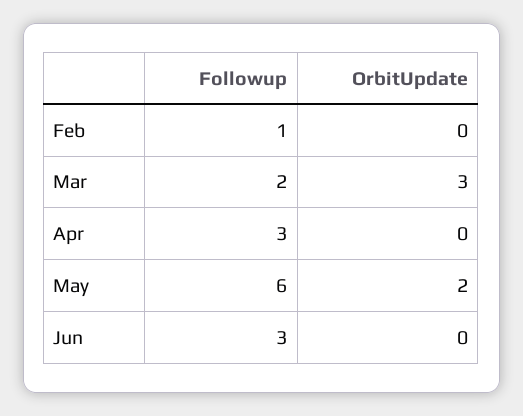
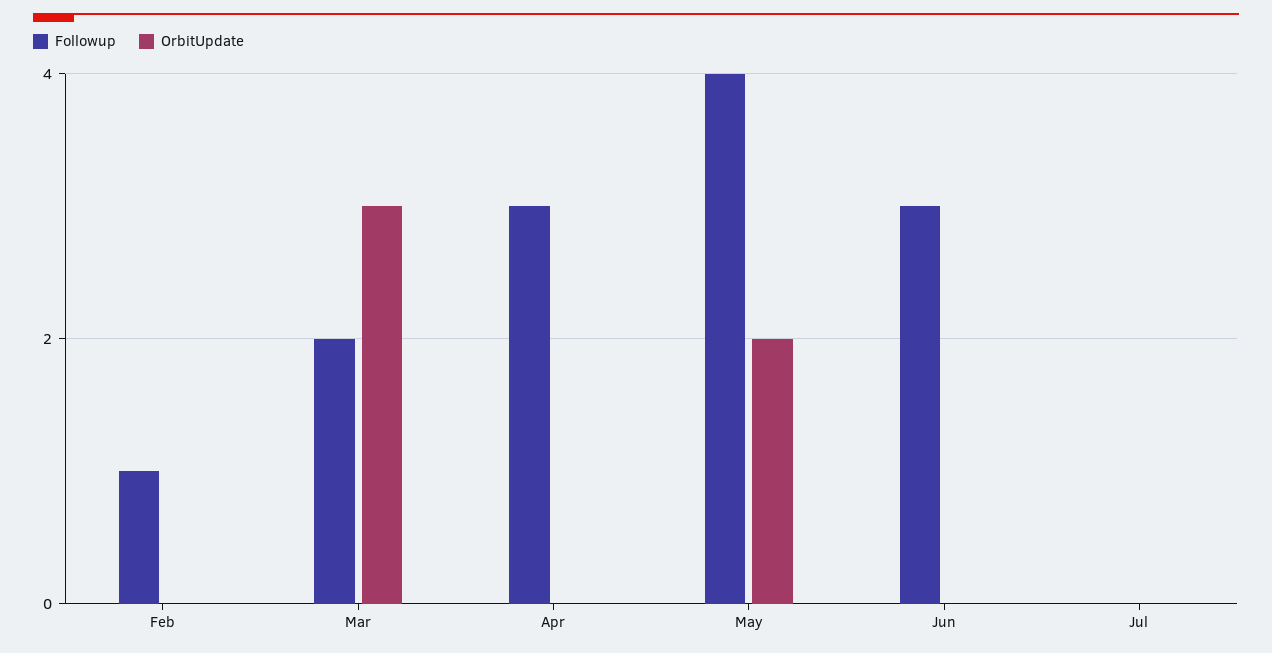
Followup, May: 6 -> 4
Followup, Jul: none -> 0
OrbitUpdate, Jul: none -> 0

